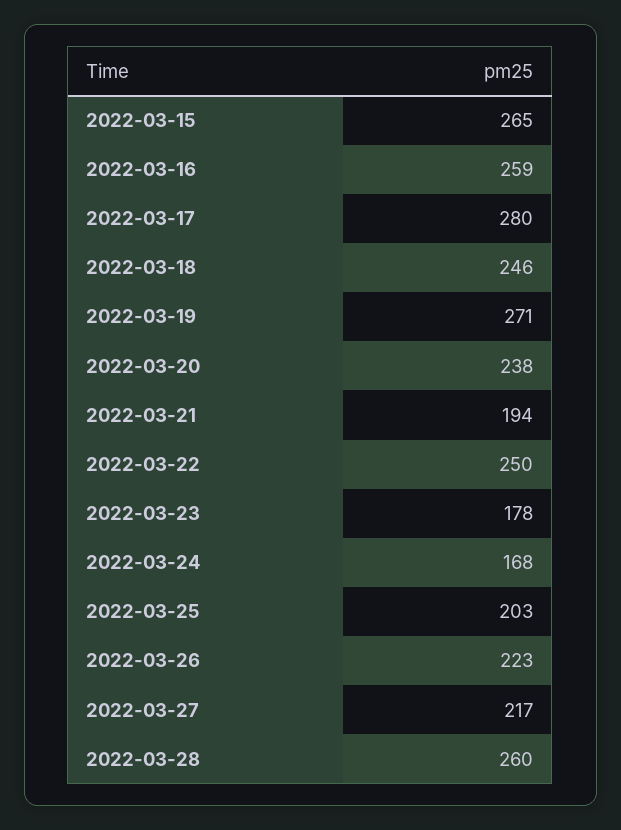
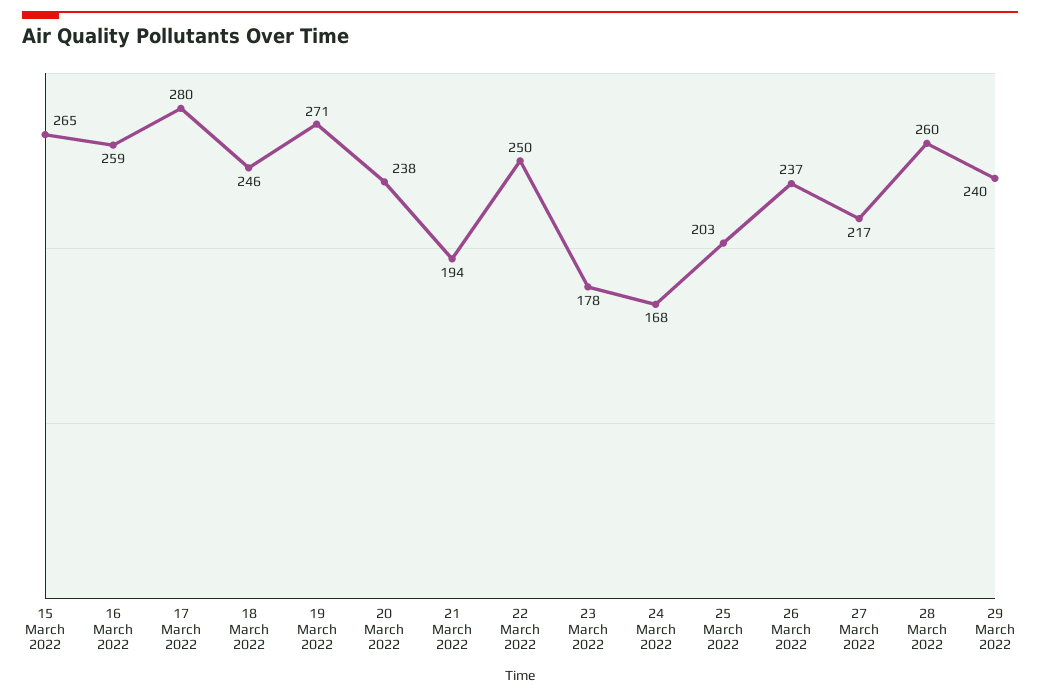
2022-03-26: 223 -> 237
29 March 2022: none -> 240

